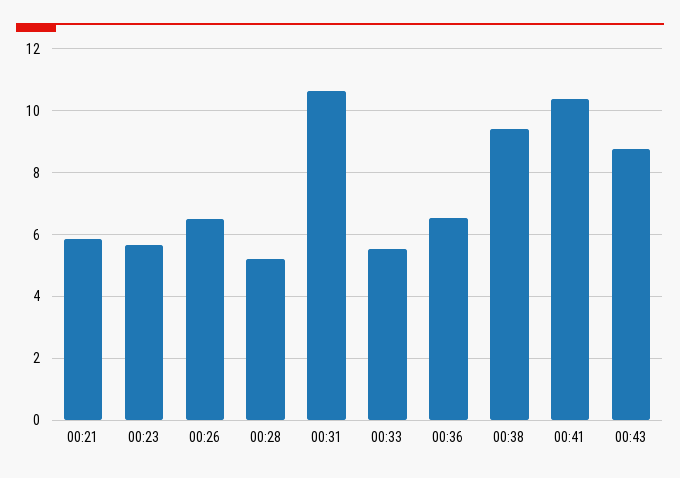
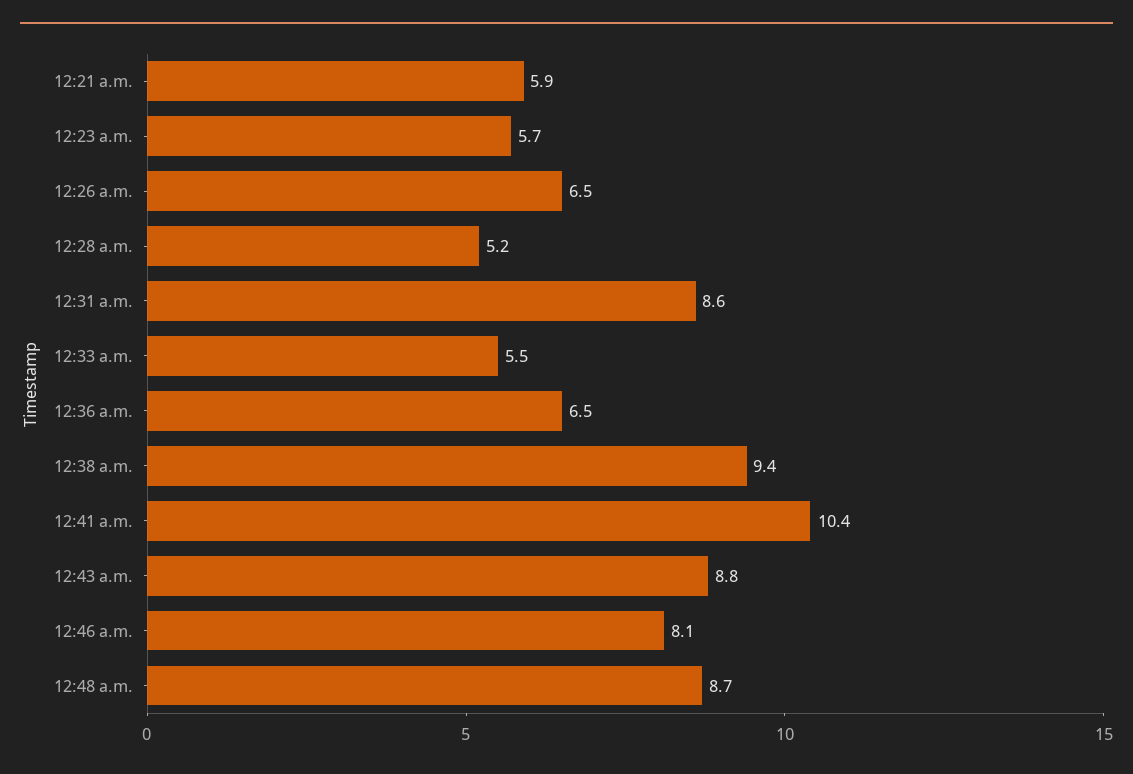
00:31: 10.6 -> 8.6
12:46 a.m.: none -> 8.1
12:48 a.m.: none -> 8.7

